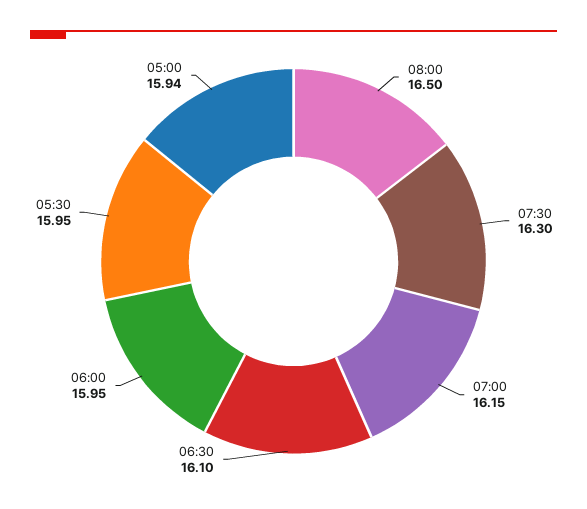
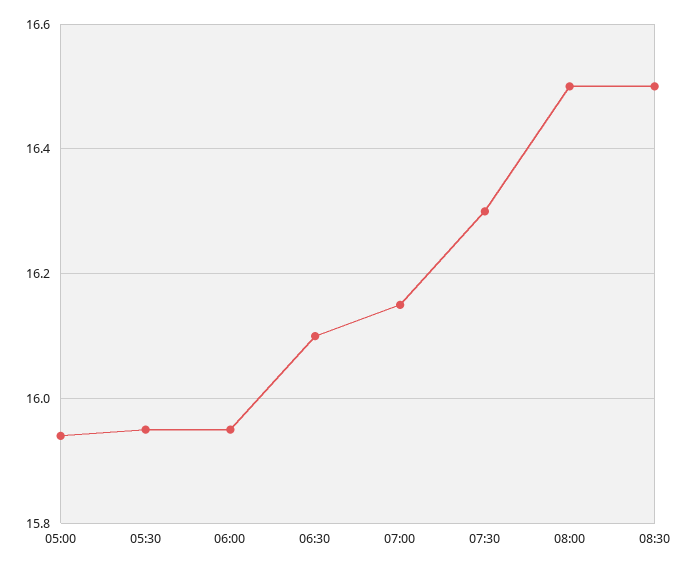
08:30: none -> 16.5

